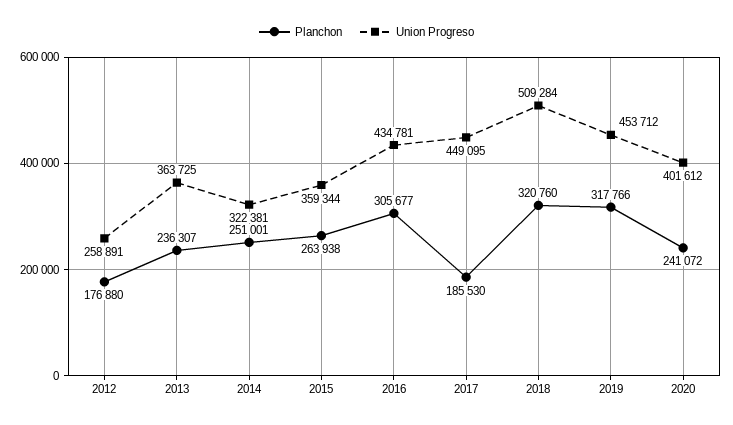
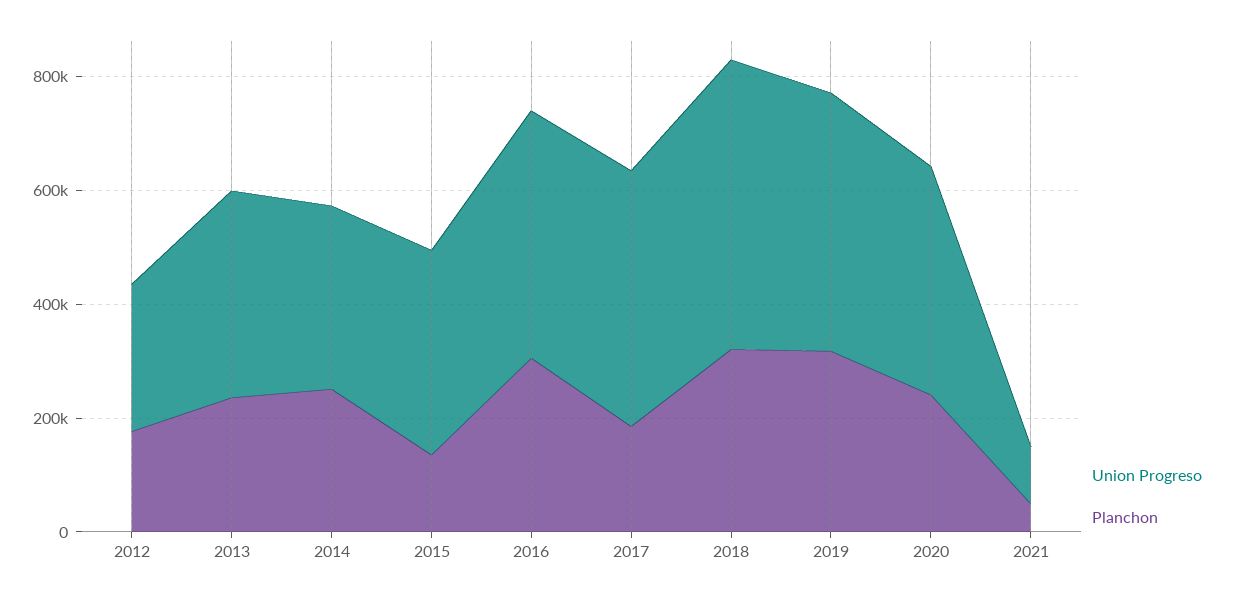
Planchon, 2015: 263938 -> 150000
Union Progreso, 2021: none -> 100000
Planchon, 2021: none -> 50000

